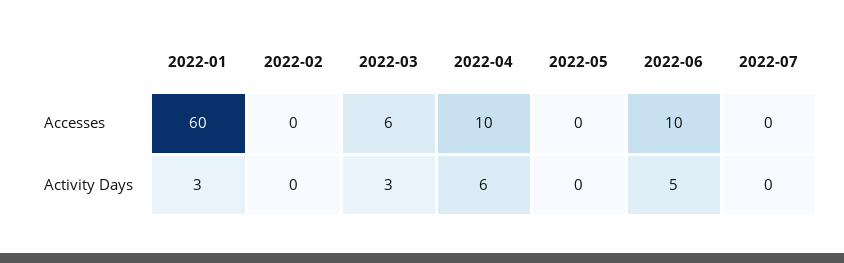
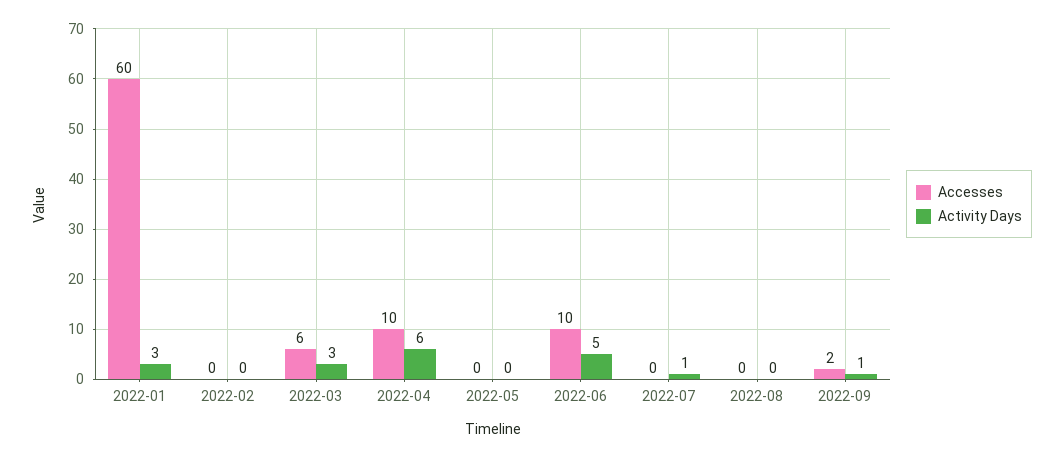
Activity Days, 2022-07: 0 -> 1
Accesses, 2022-08: none -> 0
Activity Days, 2022-08: none -> 0
Accesses, 2022-09: none -> 2
Activity Days, 2022-09: none -> 1

